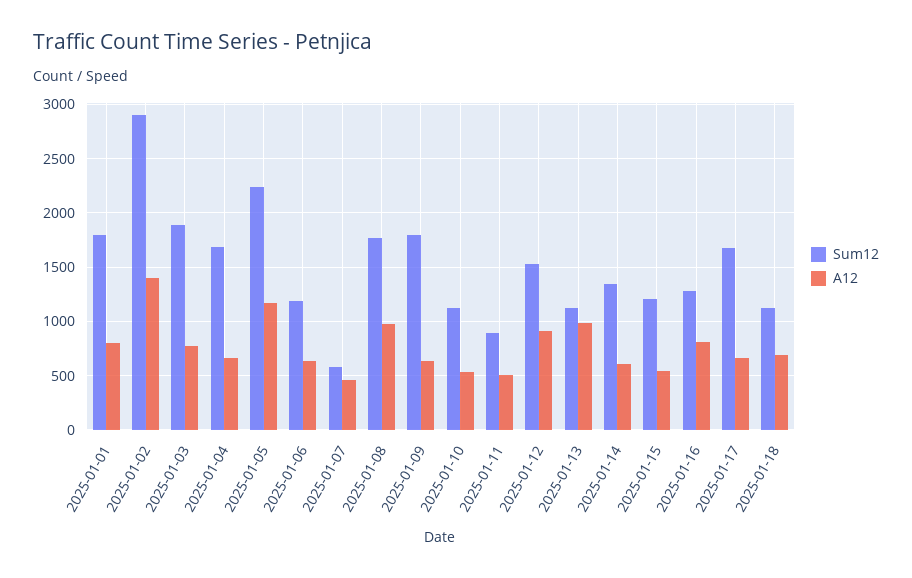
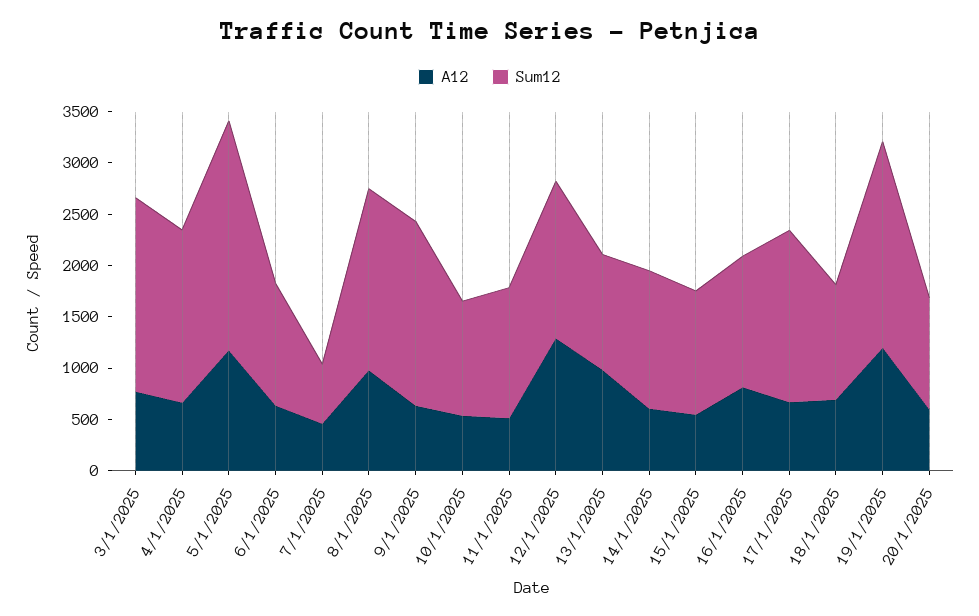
Sum12, 2025-01-01: 1800 -> none
A12, 2025-01-01: 800 -> none
Sum12, 2025-01-02: 2900 -> none
A12, 2025-01-02: 1400 -> none
Sum12, 2025-01-11: 900 -> 1300
A12, 2025-01-12: 900 -> 1300
A12, 19/1/2025: none -> 1200
Sum12, 19/1/2025: none -> 2000
A12, 20/1/2025: none -> 600
Sum12, 20/1/2025: none -> 1100

